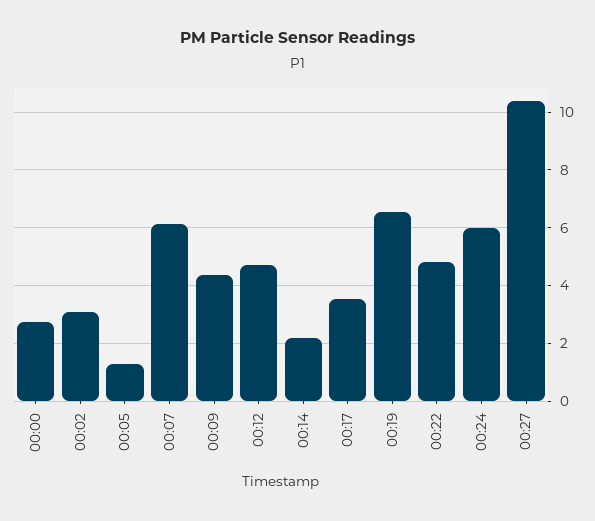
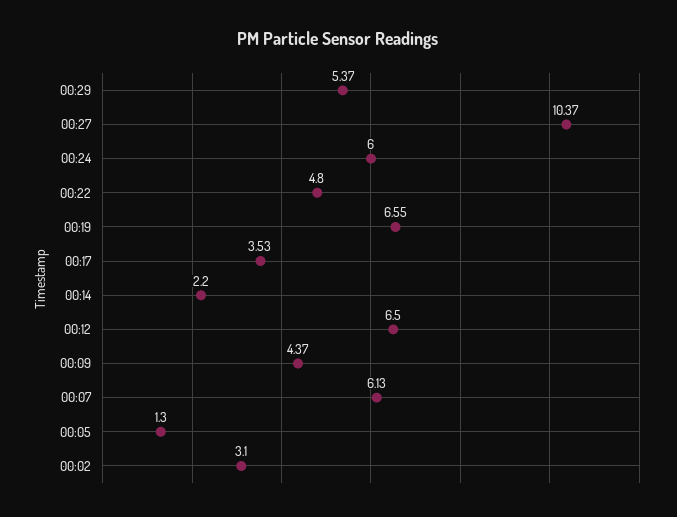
00:00: 2.75 -> none
00:12: 4.75 -> 6.5
00:29: none -> 5.37

